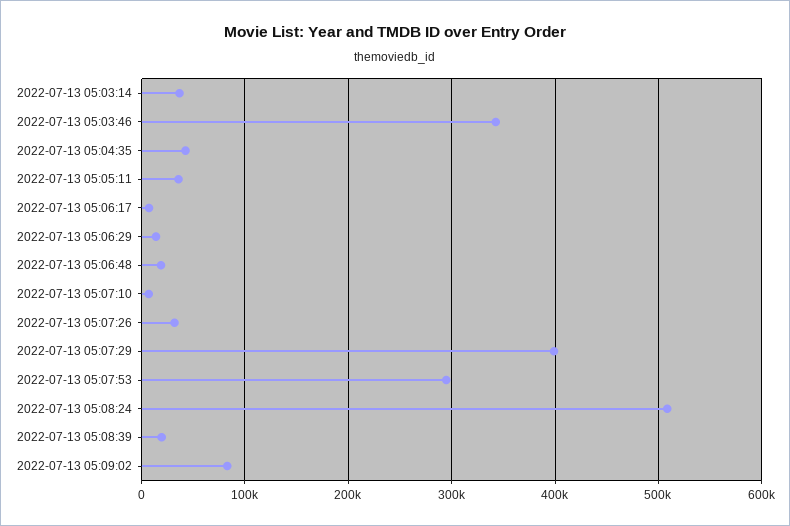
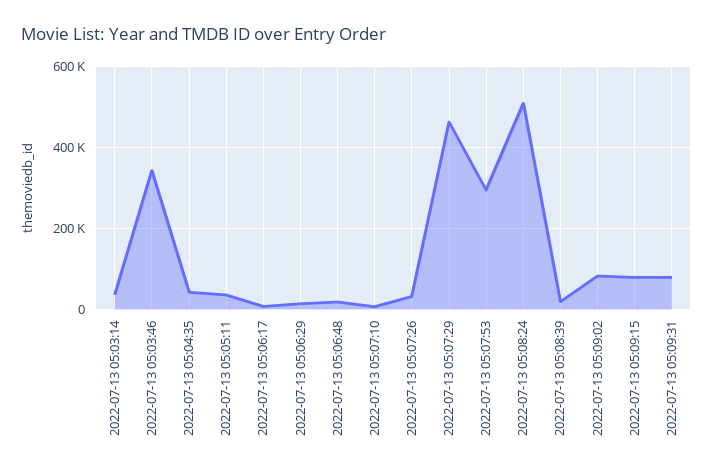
2022-07-13 05:07:29: 400000 -> 460000
2022-07-13 05:09:15: none -> 80000
2022-07-13 05:09:31: none -> 80000

